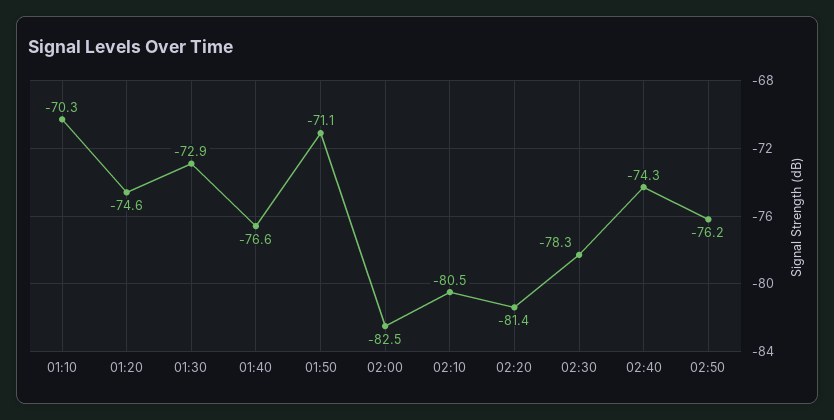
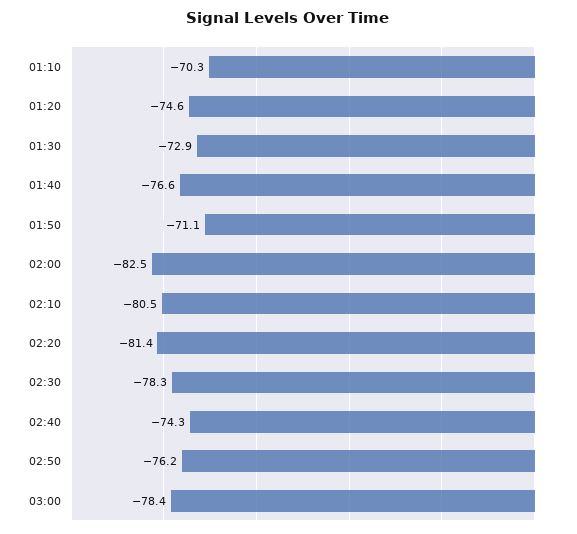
03:00: none -> -78.4

